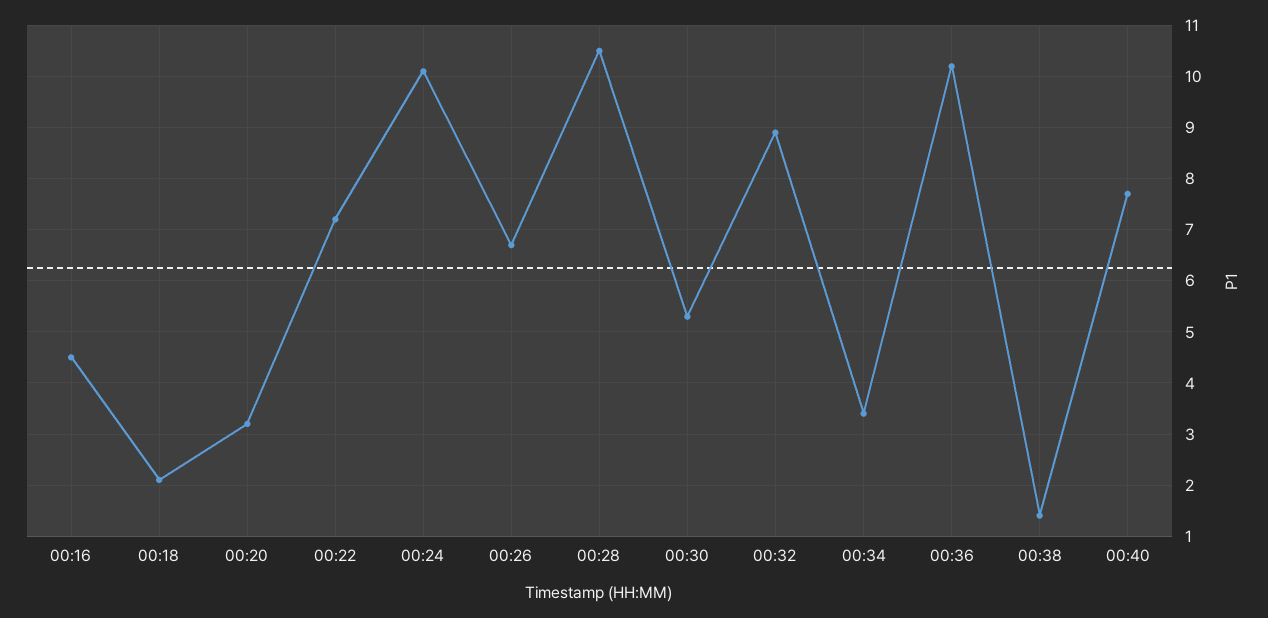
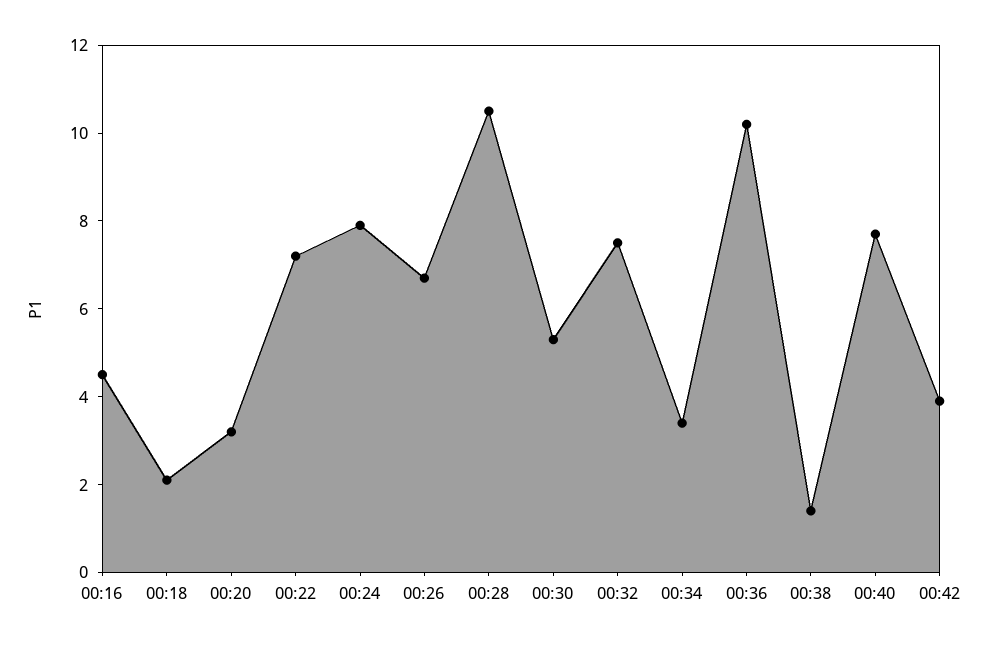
00:24: 10 -> 8
00:32: 9 -> 7.5
00:42: none -> 4

